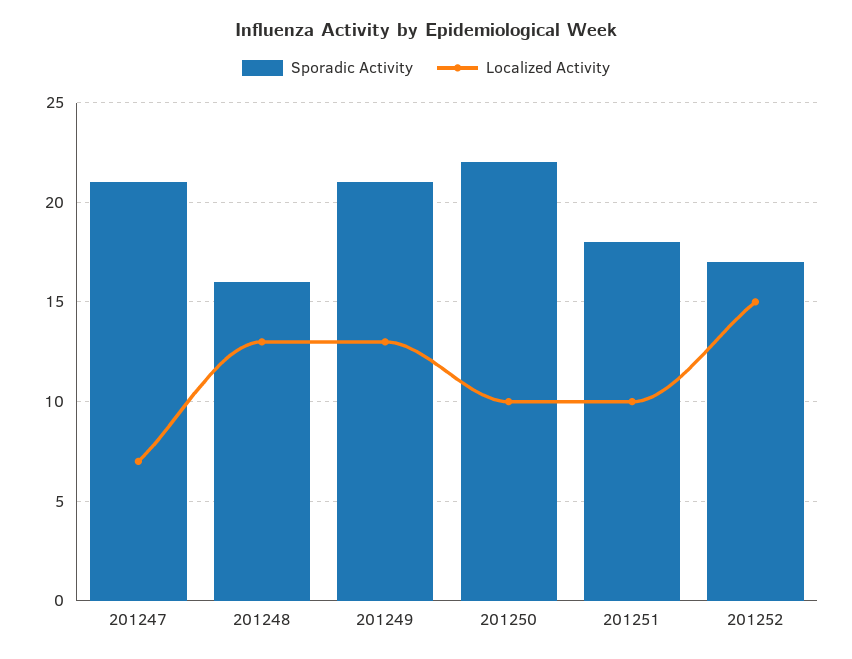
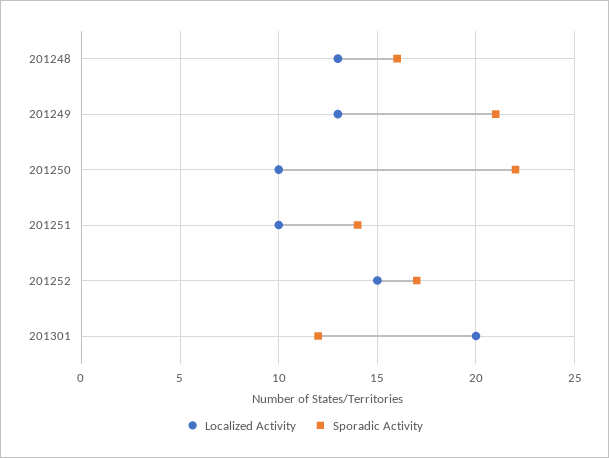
Sporadic Activity, 201247: 21 -> none
Localized Activity, 201247: 7 -> none
Sporadic Activity, 201251: 18 -> 14
Localized Activity, 201301: none -> 20
Sporadic Activity, 201301: none -> 12

